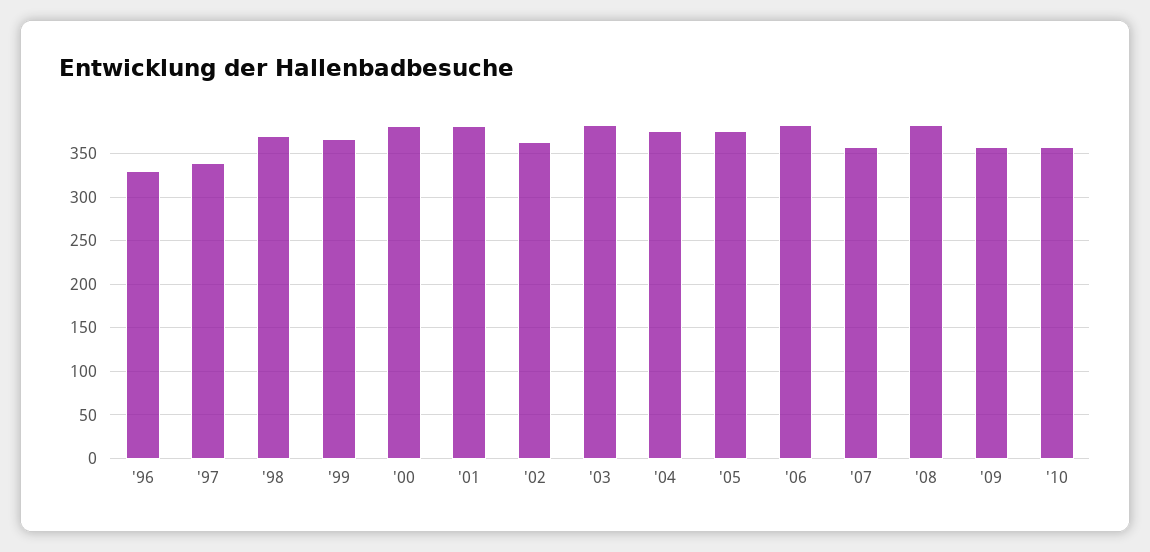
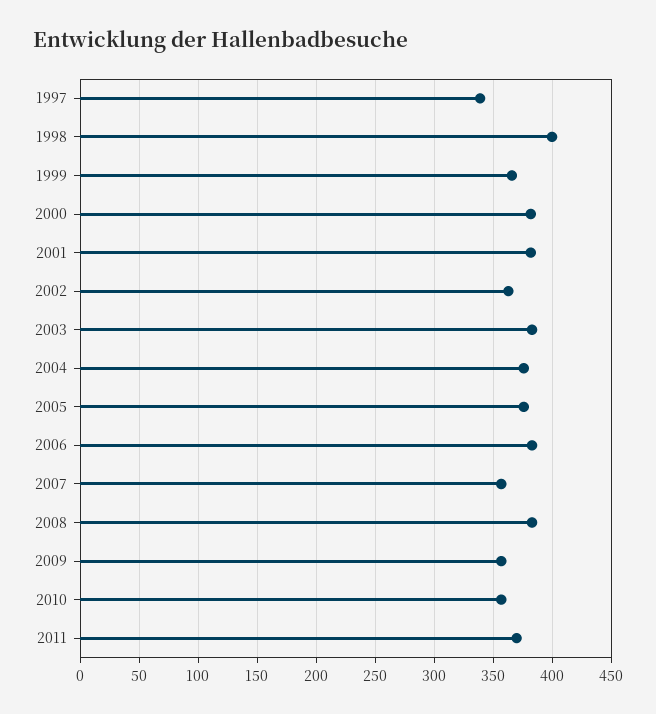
'96: 330 -> none
'98: 370 -> 400
2011: none -> 370

